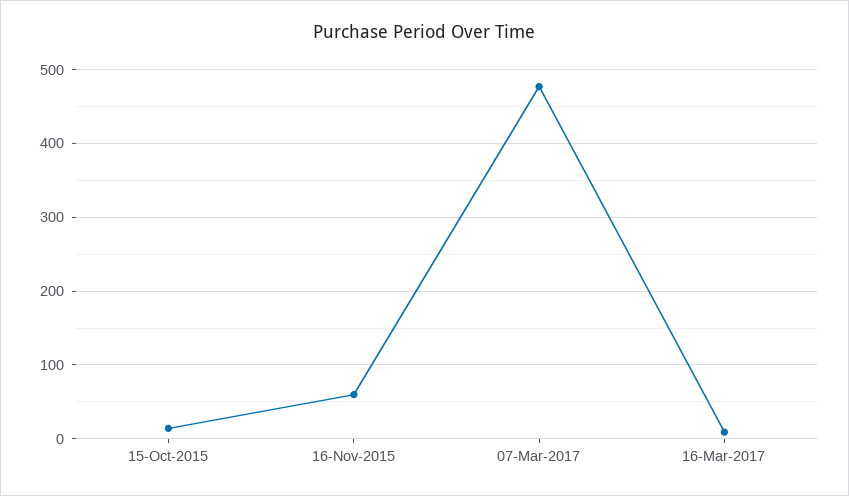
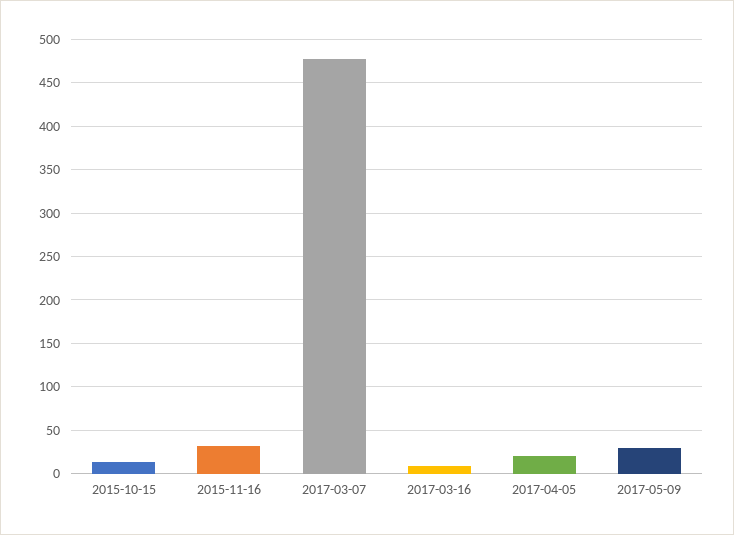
16-Nov-2015: 60 -> 30
2017-04-05: none -> 20
2017-05-09: none -> 30

